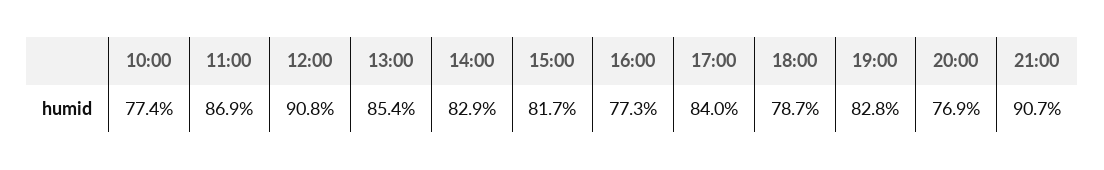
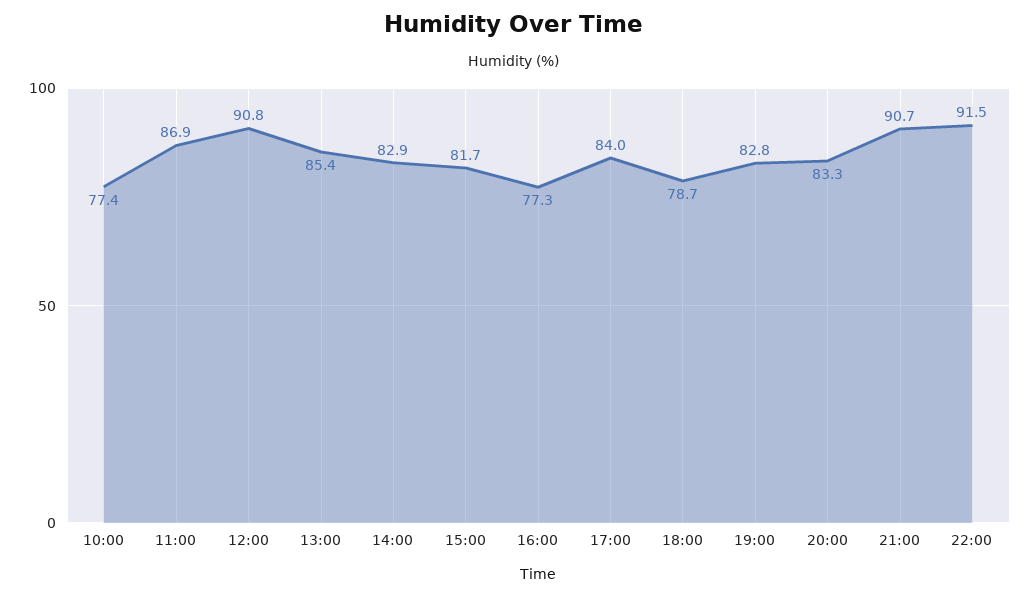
20:00: 76.9 -> 83.3
22:00: none -> 91.5

